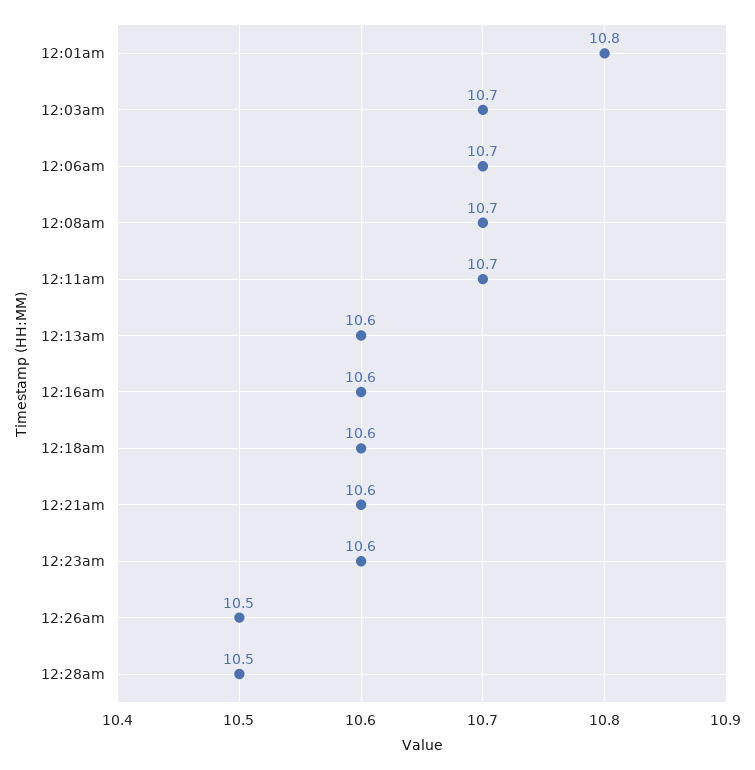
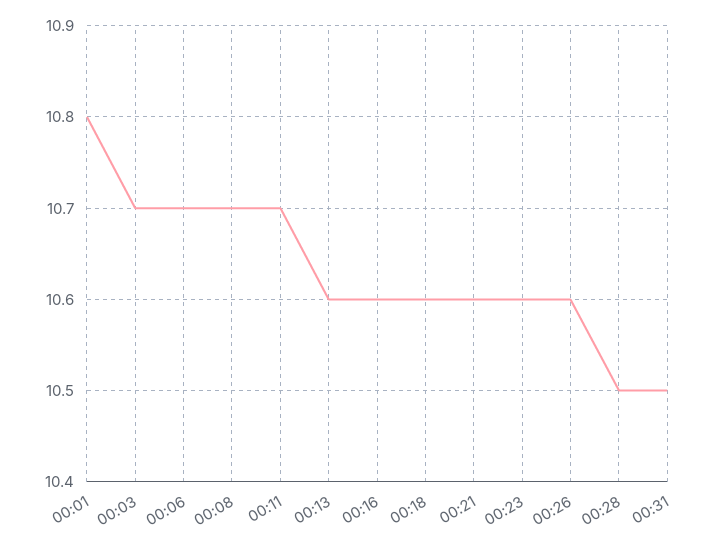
12:26am: 10.5 -> 10.6
00:31: none -> 10.5

